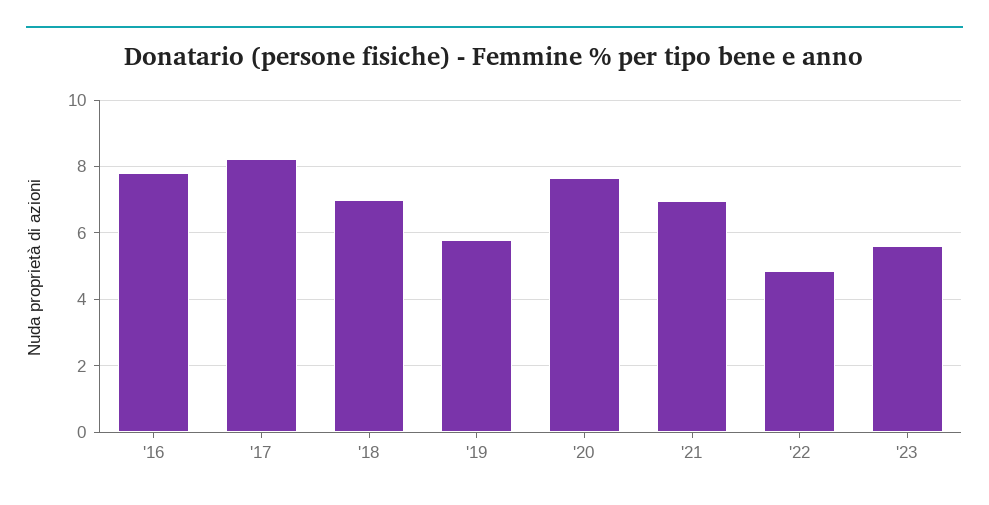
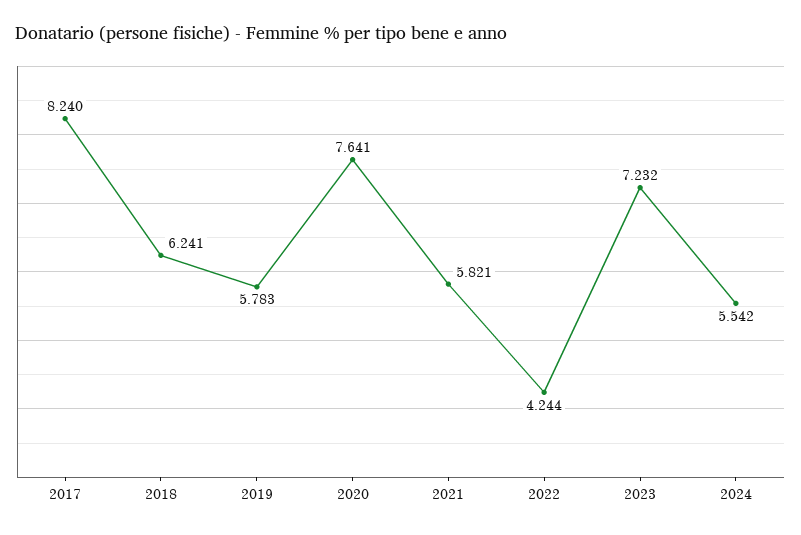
'16: 7.8 -> none
'18: 7 -> 6.241
'21: 7 -> 5.821
'22: 4.8 -> 4.244
'23: 5.6 -> 7.232
2024: none -> 5.542

